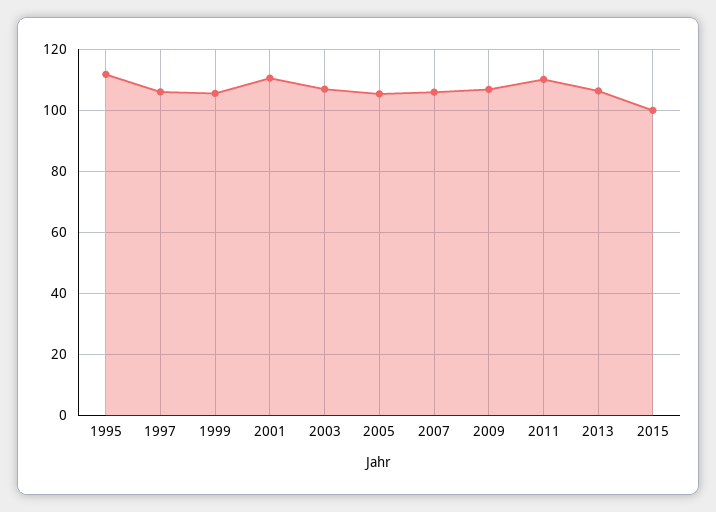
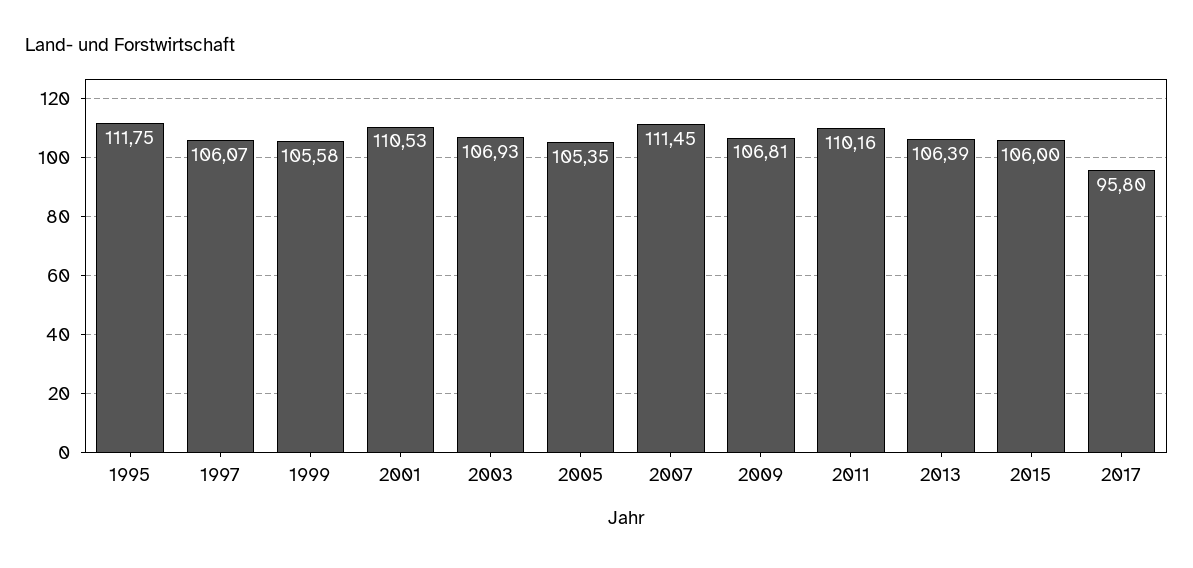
2007: 106 -> 111.45
2015: 100 -> 106
2017: none -> 95.8

